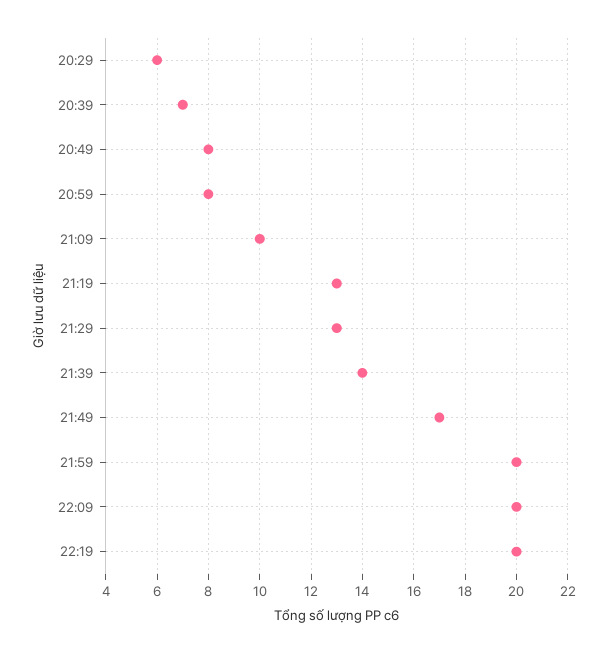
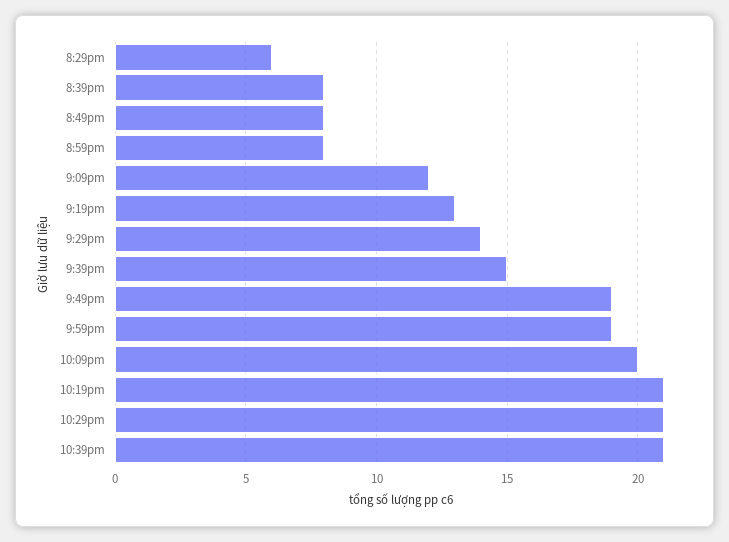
20:39: 7 -> 8
21:09: 10 -> 12
21:29: 13 -> 14
21:39: 14 -> 15
21:49: 17 -> 19
21:59: 20 -> 19
22:19: 20 -> 21
10:29pm: none -> 21
10:39pm: none -> 21

